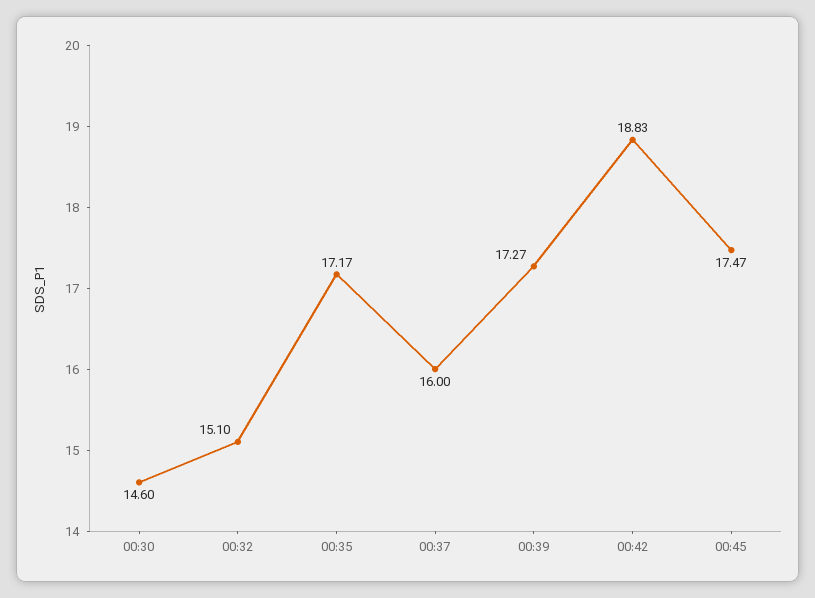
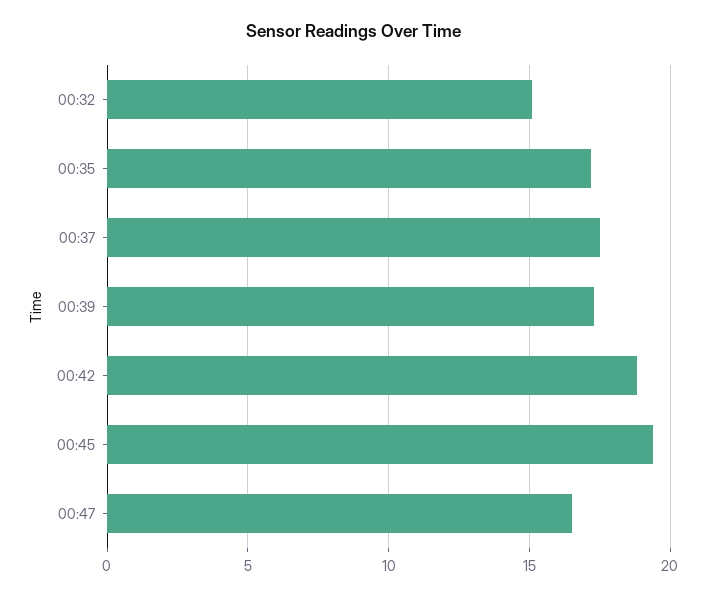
00:30: 14.6 -> none
00:37: 16 -> 17.5
00:45: 17.47 -> 19.5
00:47: none -> 16.5

